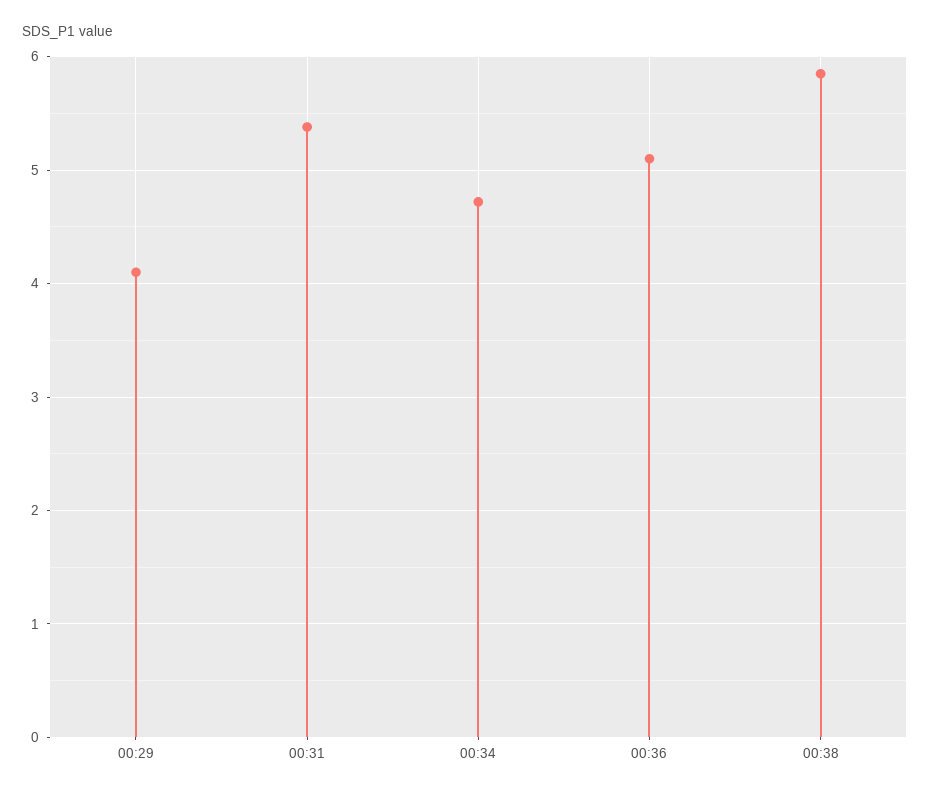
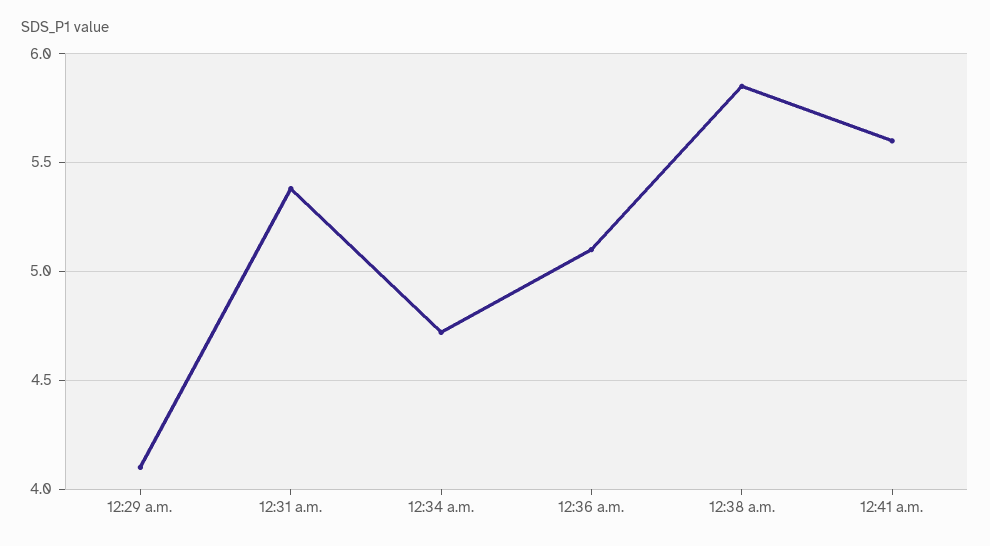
12:41 a.m.: none -> 5.6

